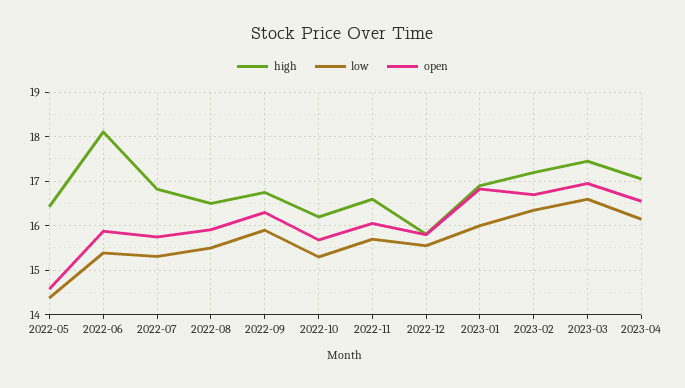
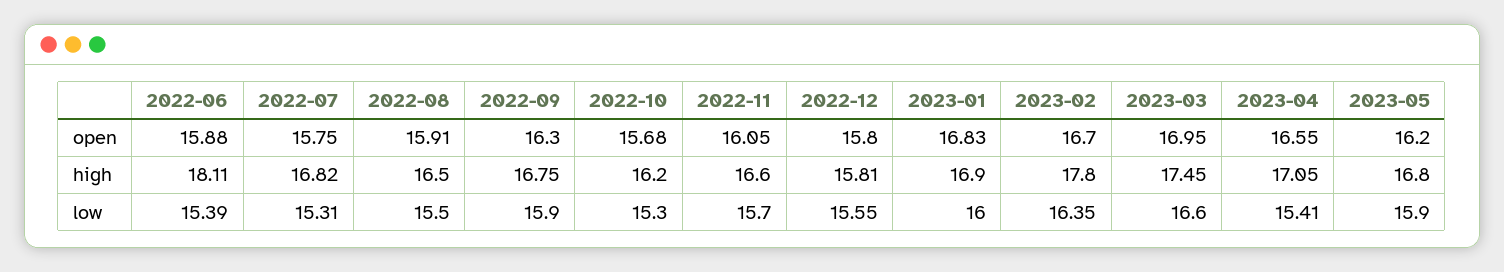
high, 2022-05: 16.4 -> none
low, 2022-05: 14.4 -> none
open, 2022-05: 14.6 -> none
high, 2023-02: 17.2 -> 17.8
low, 2023-04: 16.2 -> 15.41
open, 2023-05: none -> 16.2
high, 2023-05: none -> 16.8
low, 2023-05: none -> 15.9

